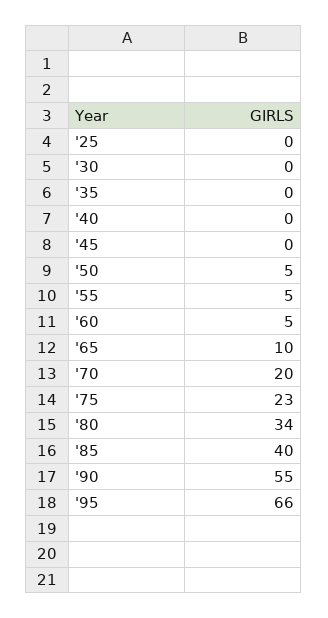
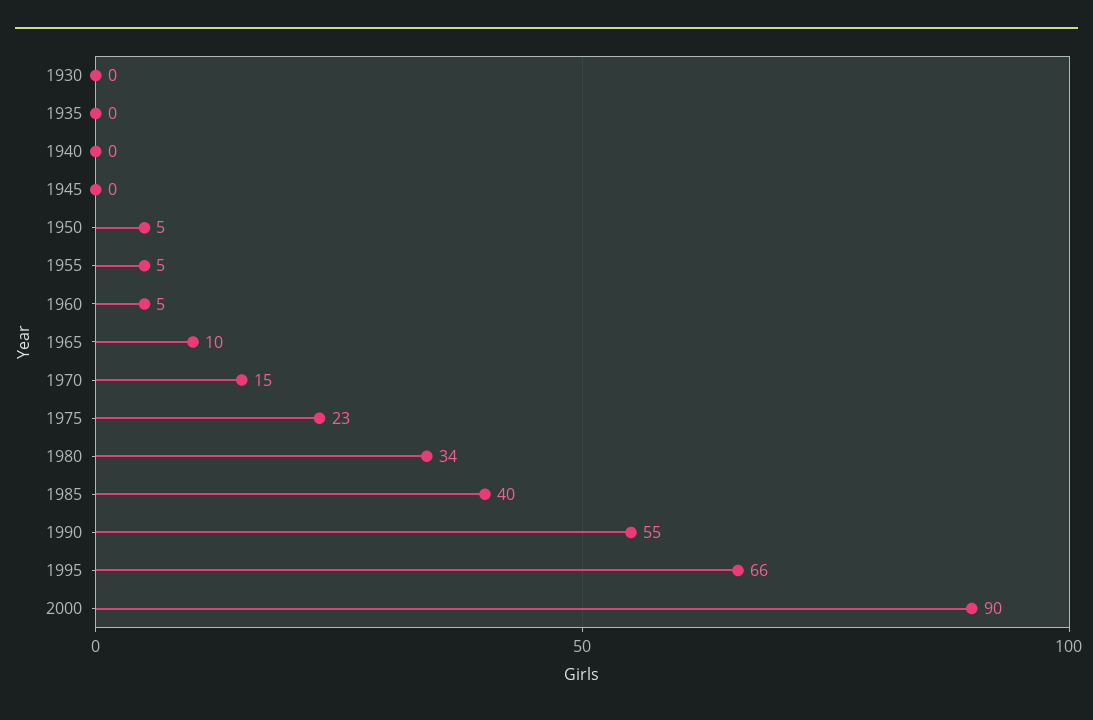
'25: 0 -> none
'70: 20 -> 15
2000: none -> 90

